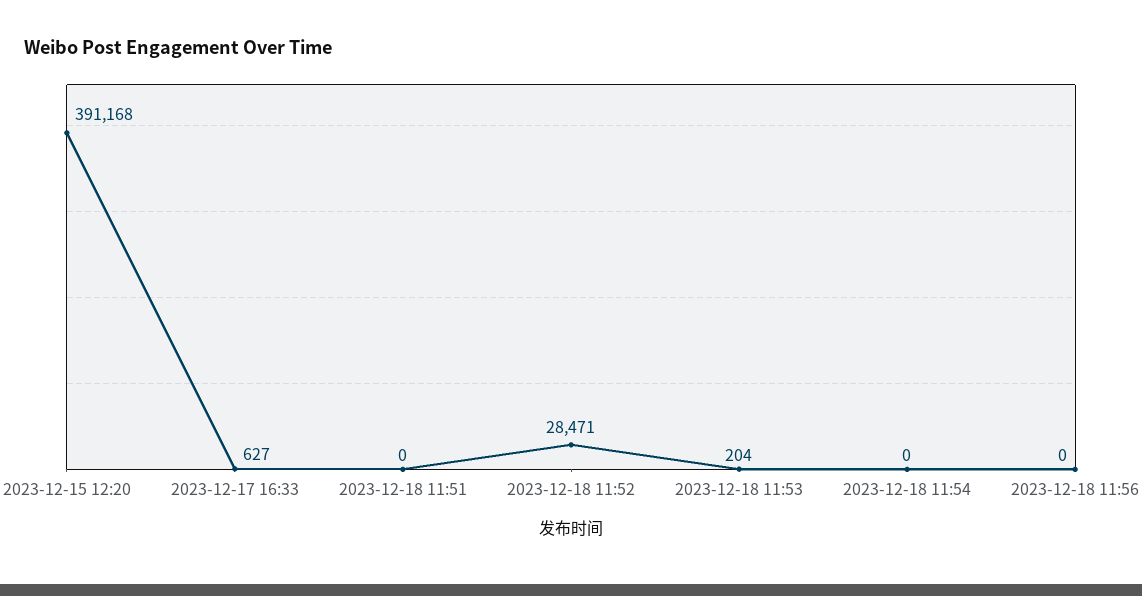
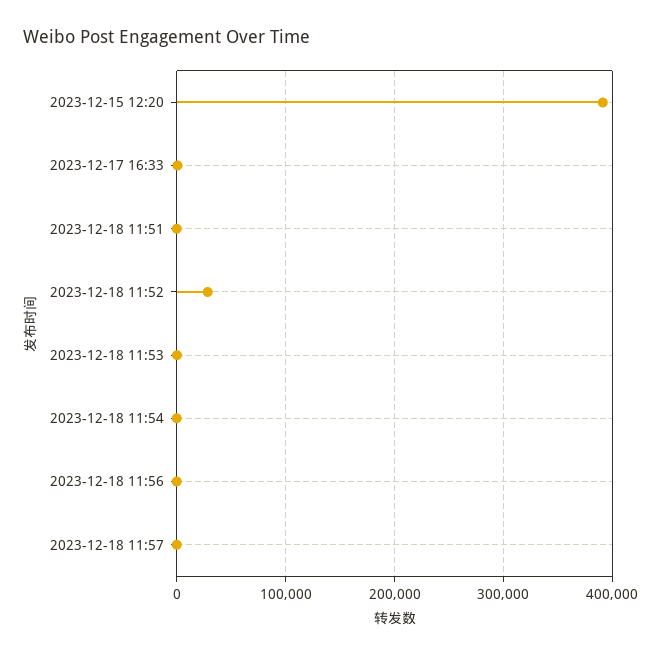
2023-12-18 11:57: none -> 0

